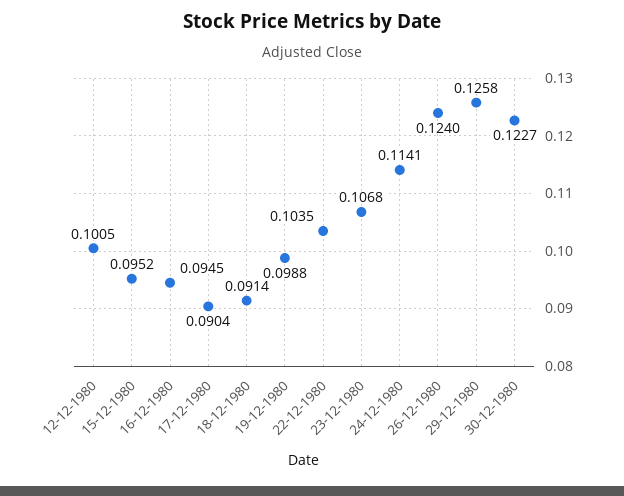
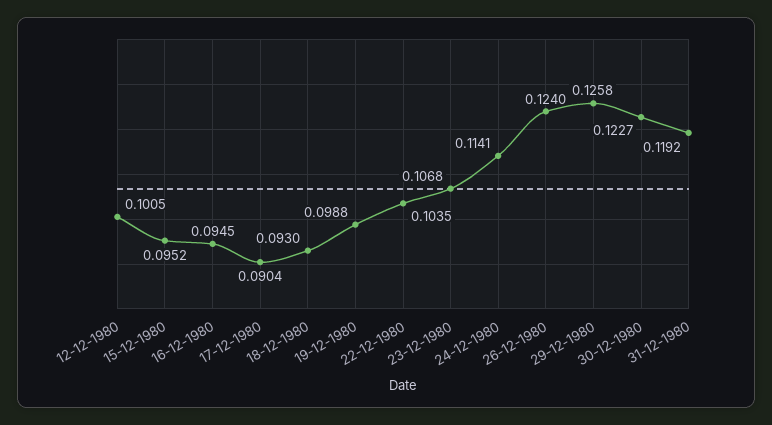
18-12-1980: 0.0914 -> 0.093
31-12-1980: none -> 0.1192

